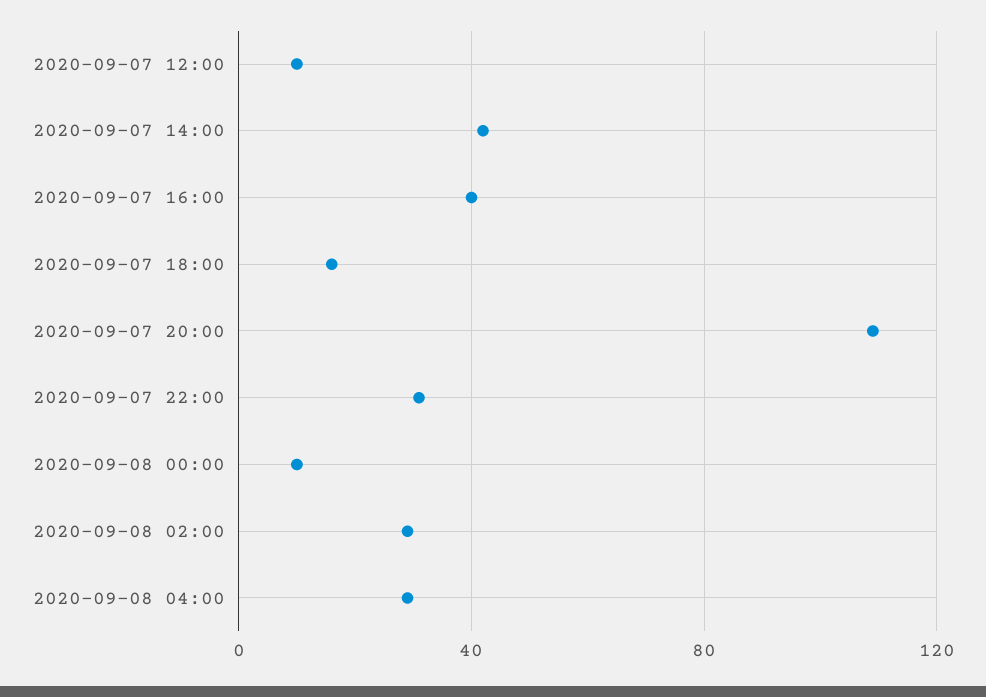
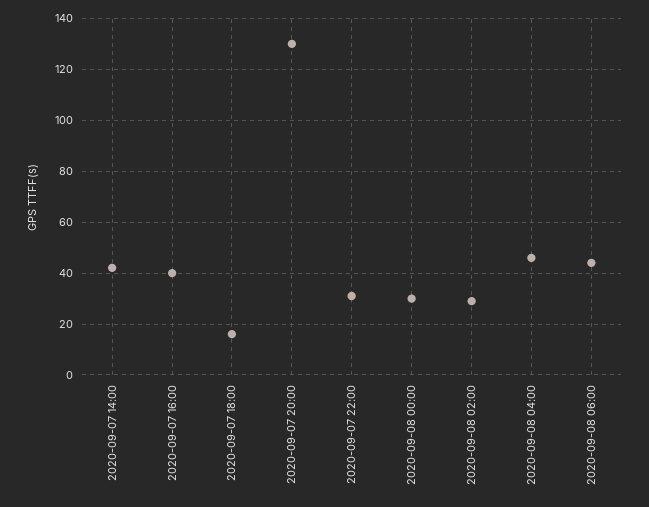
2020-09-07 12:00: 10 -> none
2020-09-07 20:00: 110 -> 130
2020-09-08 00:00: 10 -> 30
2020-09-08 04:00: 30 -> 45
2020-09-08 06:00: none -> 45

